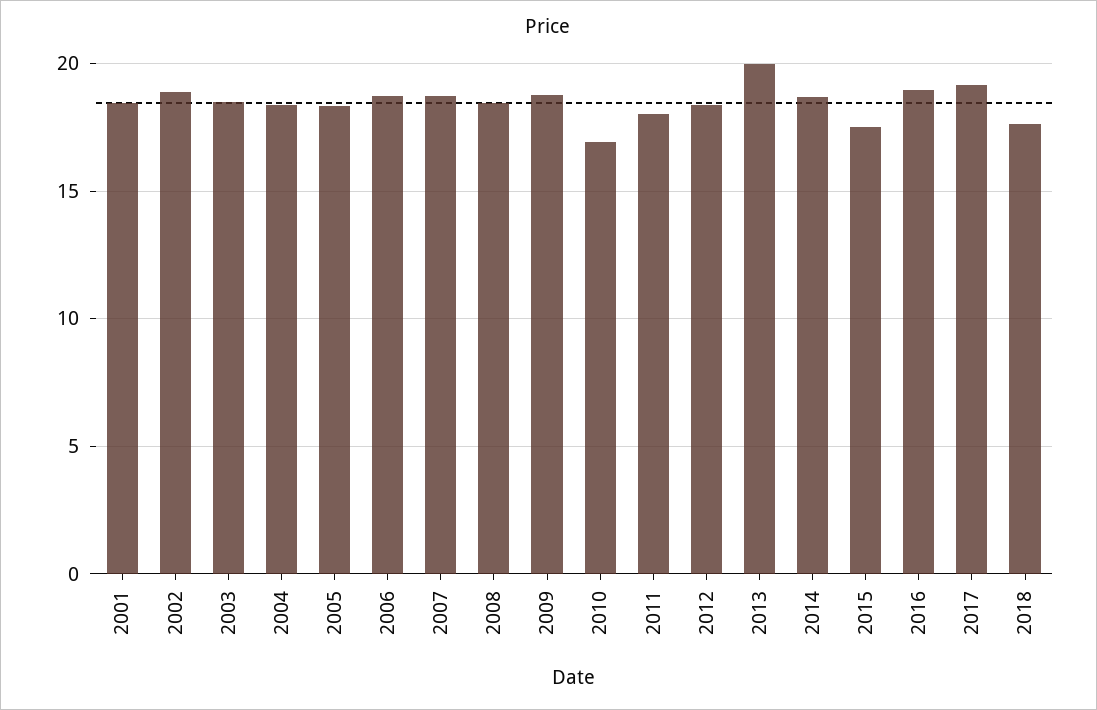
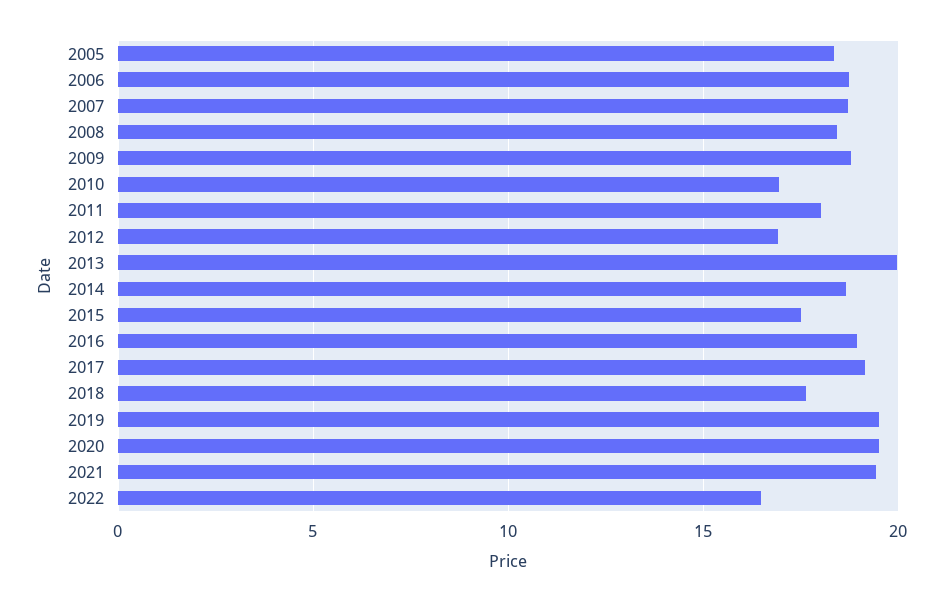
2001: 18.5 -> none
2002: 19 -> none
2003: 18.5 -> none
2004: 18.5 -> none
2012: 18.5 -> 17
2019: none -> 19.5
2020: none -> 19.5
2021: none -> 19.5
2022: none -> 16.5

